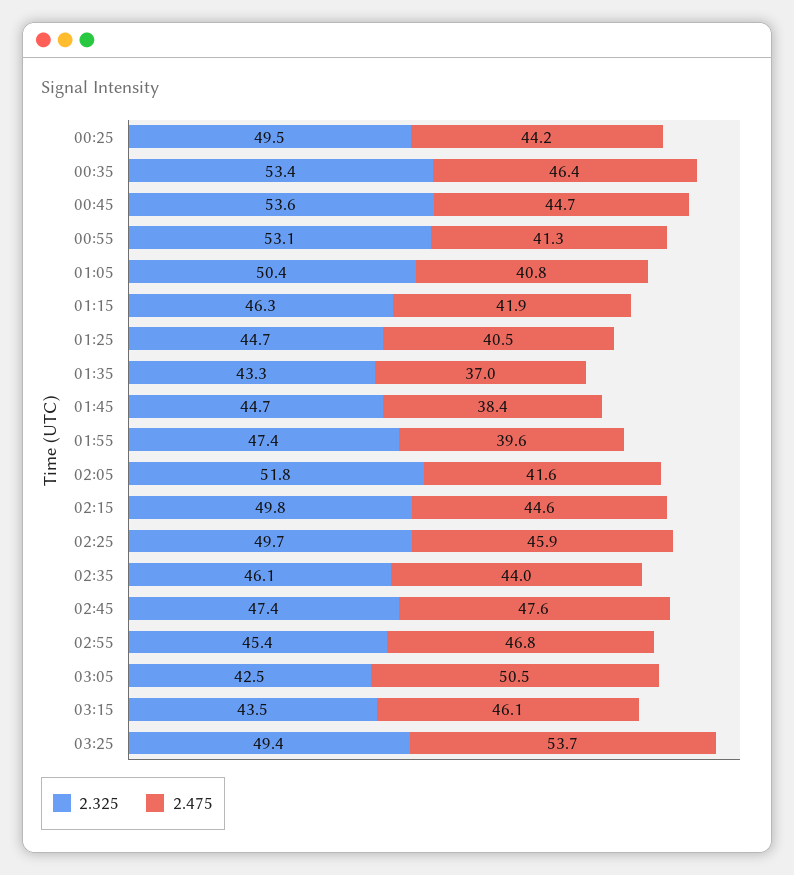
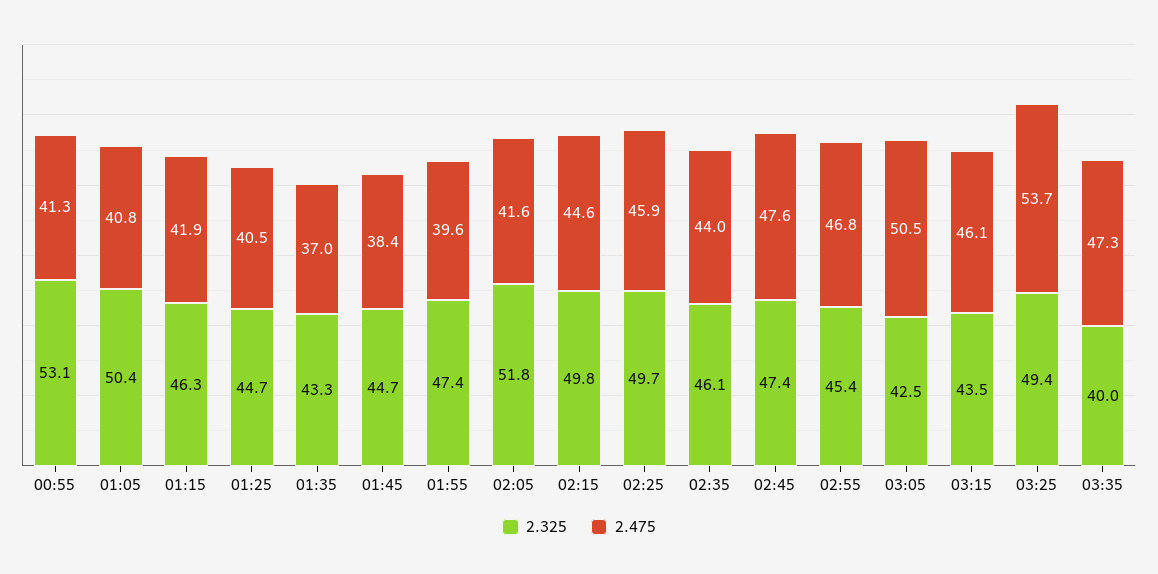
2.325, 00:25: 49.5 -> none
2.475, 00:25: 44.2 -> none
2.325, 00:35: 53.4 -> none
2.475, 00:35: 46.4 -> none
2.325, 00:45: 53.6 -> none
2.475, 00:45: 44.7 -> none
2.325, 03:35: none -> 40
2.475, 03:35: none -> 47.3

